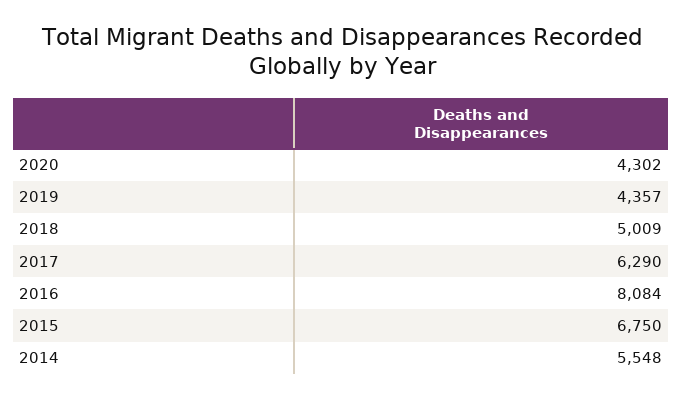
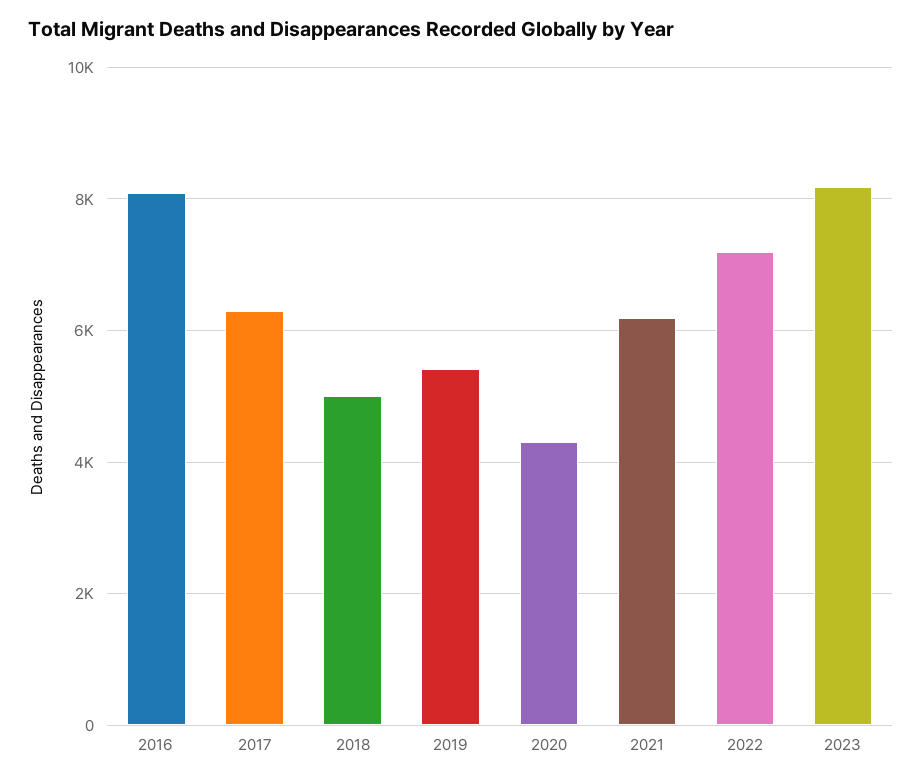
2019: 4357 -> 5400
2015: 6750 -> none
2014: 5548 -> none
2021: none -> 6200
2022: none -> 7200
2023: none -> 8200

